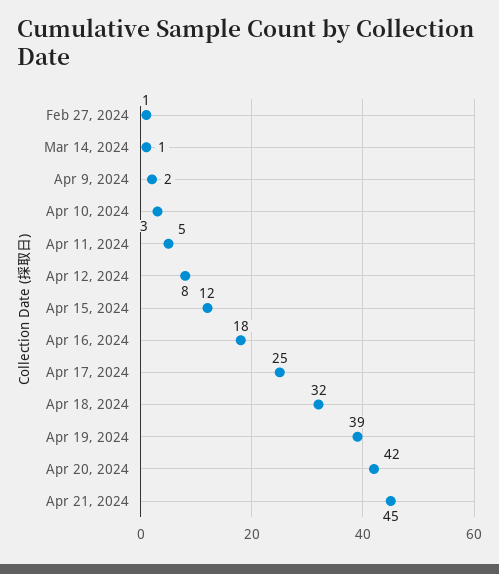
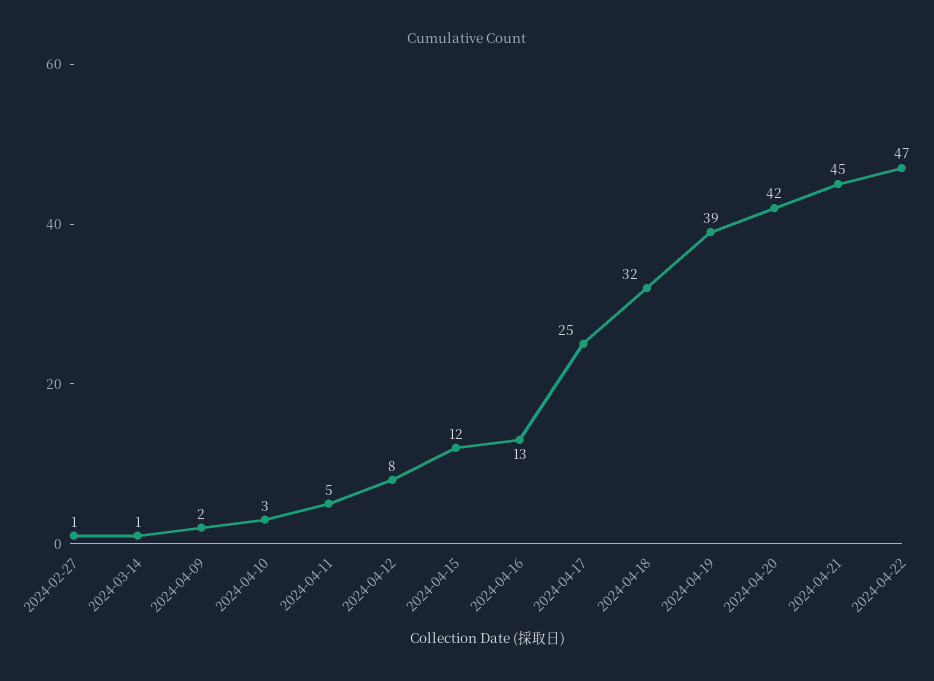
Apr 16, 2024: 18 -> 13
2024-04-22: none -> 47

